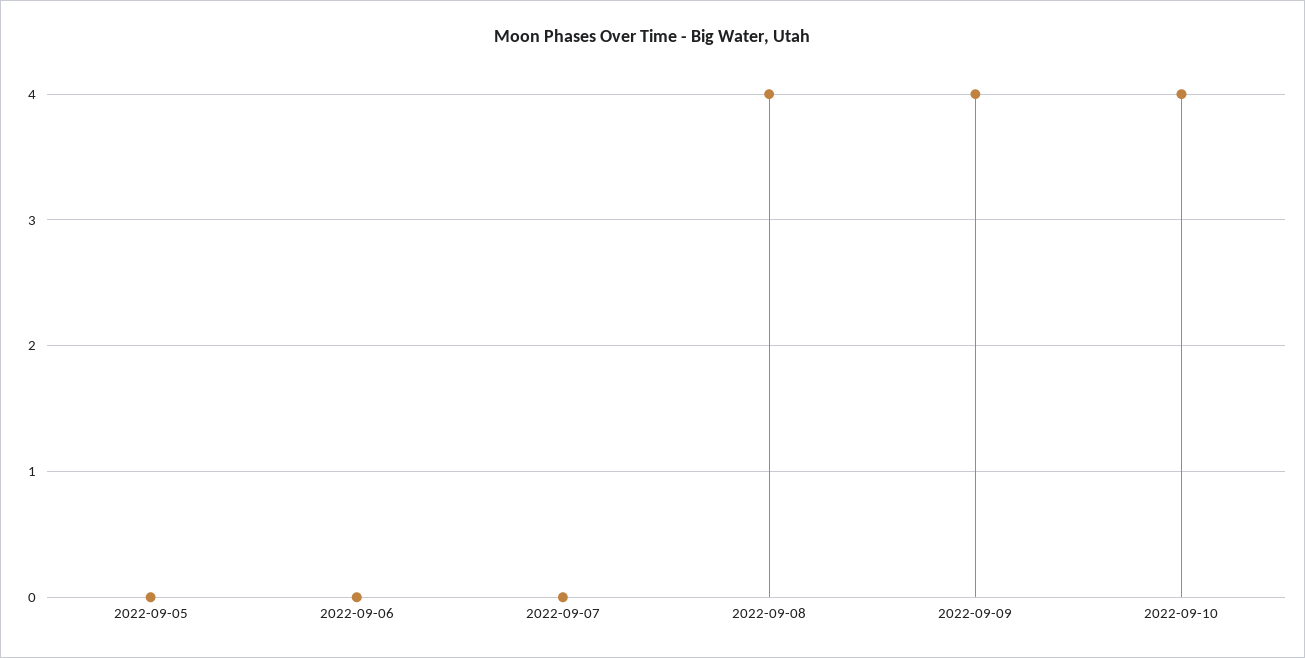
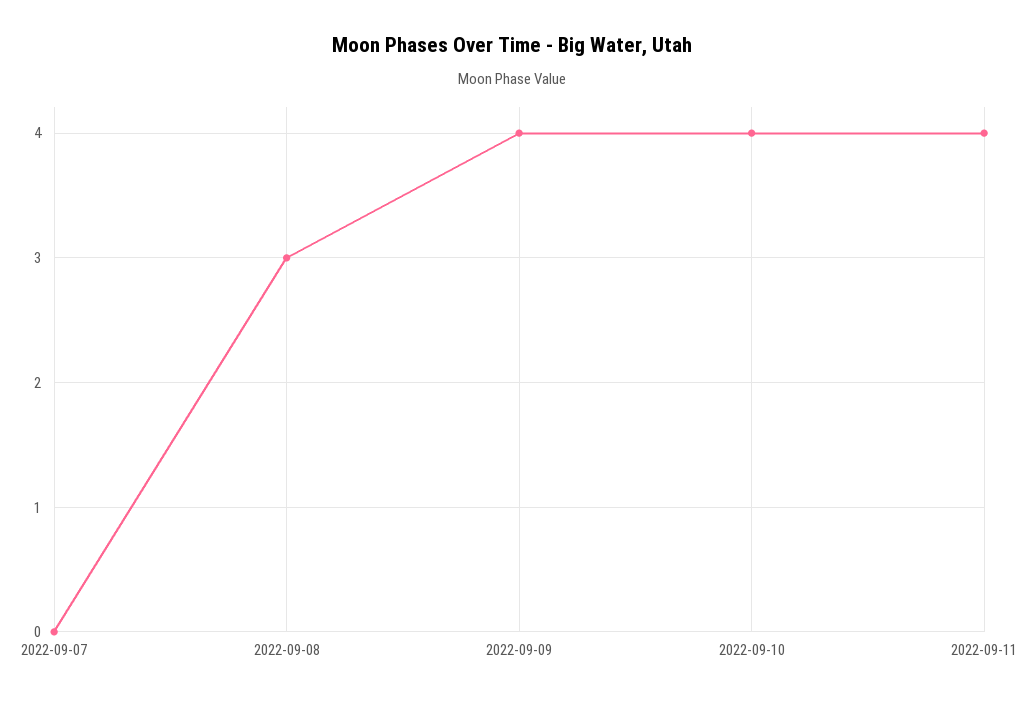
2022-09-05: 0 -> none
2022-09-06: 0 -> none
2022-09-08: 4 -> 3
2022-09-11: none -> 4

